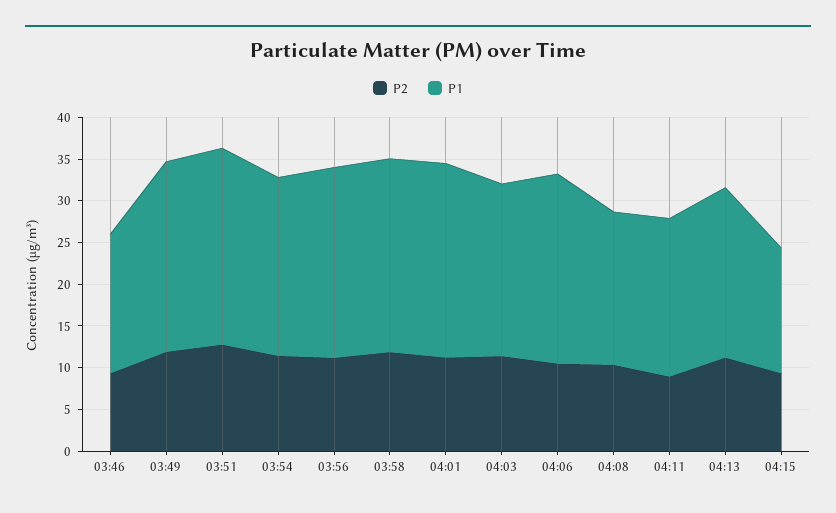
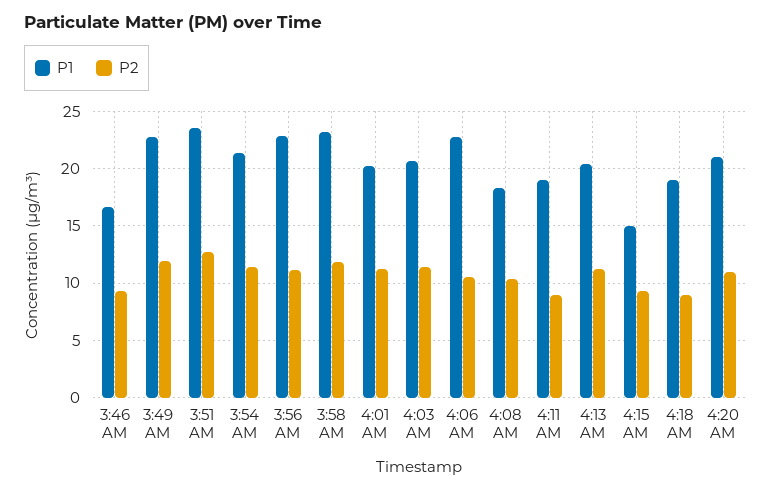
P1, 04:01: 23 -> 20
P1, 4:18 AM: none -> 19
P2, 4:18 AM: none -> 9
P1, 4:20 AM: none -> 21
P2, 4:20 AM: none -> 11

